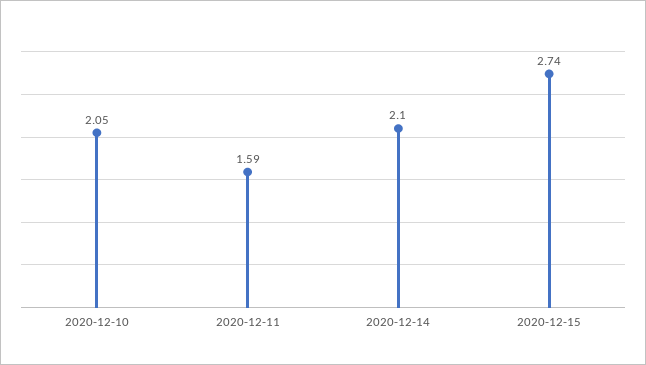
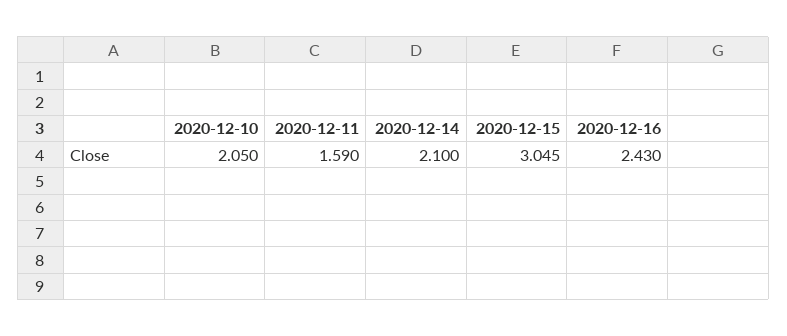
2020-12-15: 2.74 -> 3.045
2020-12-16: none -> 2.43

